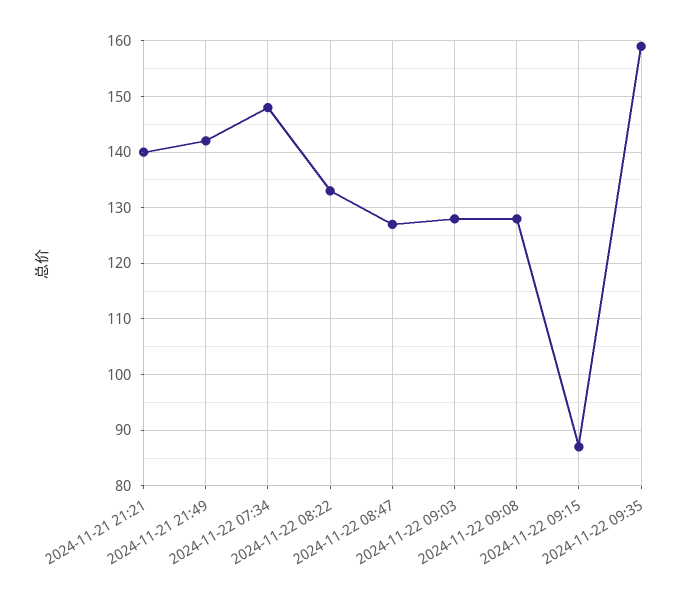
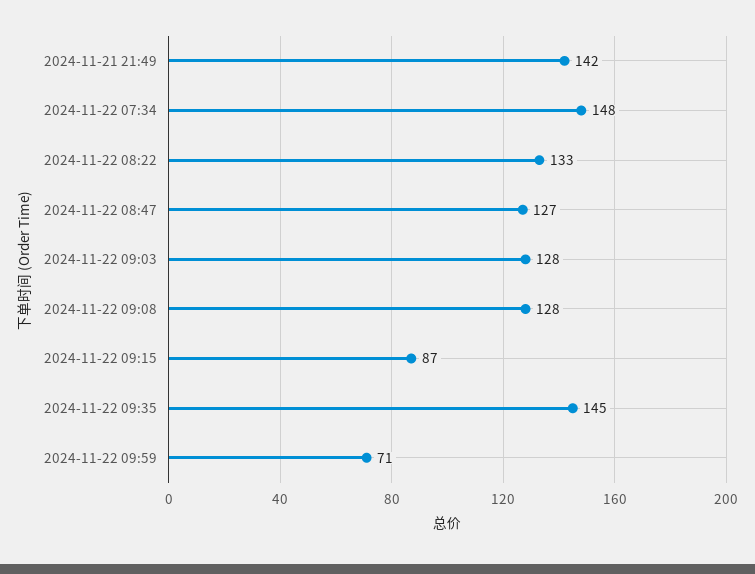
2024-11-21 21:21: 140 -> none
2024-11-22 09:35: 160 -> 145
2024-11-22 09:59: none -> 71

